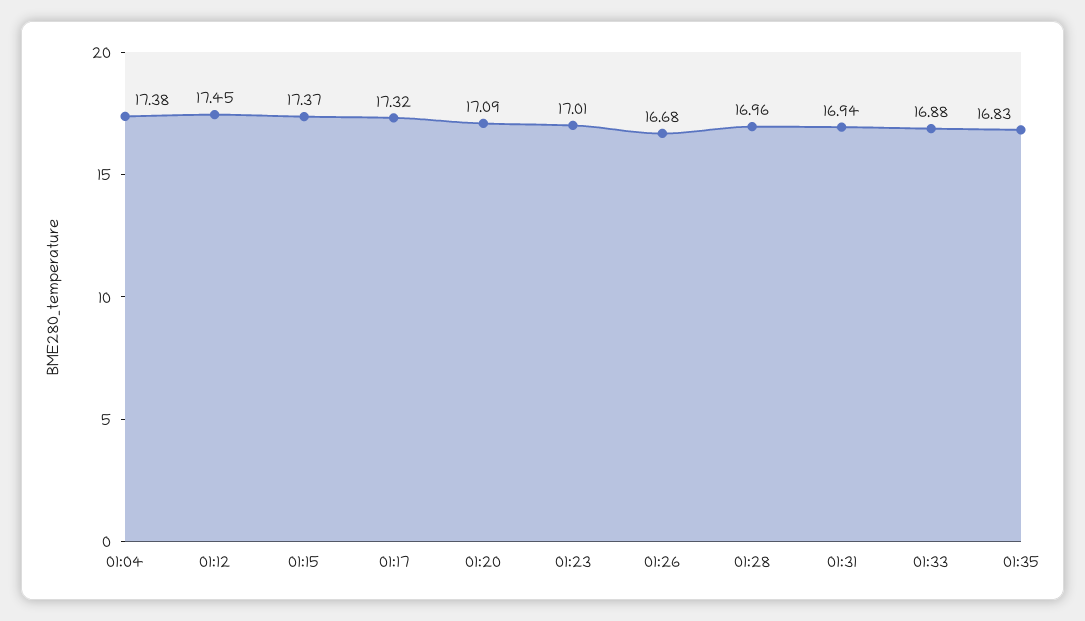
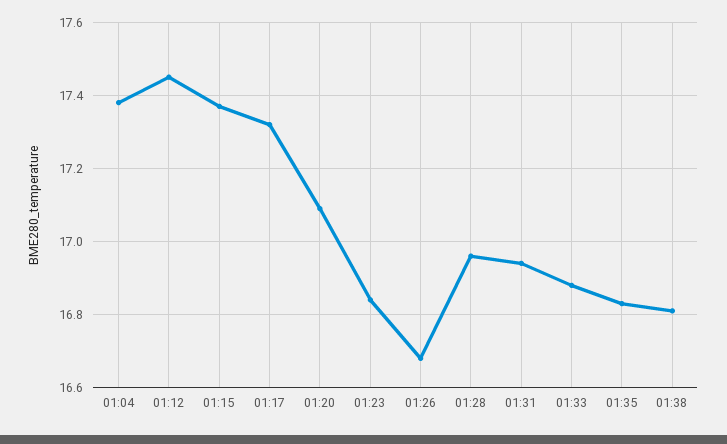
01:23: 17.01 -> 16.85
01:38: none -> 16.8

